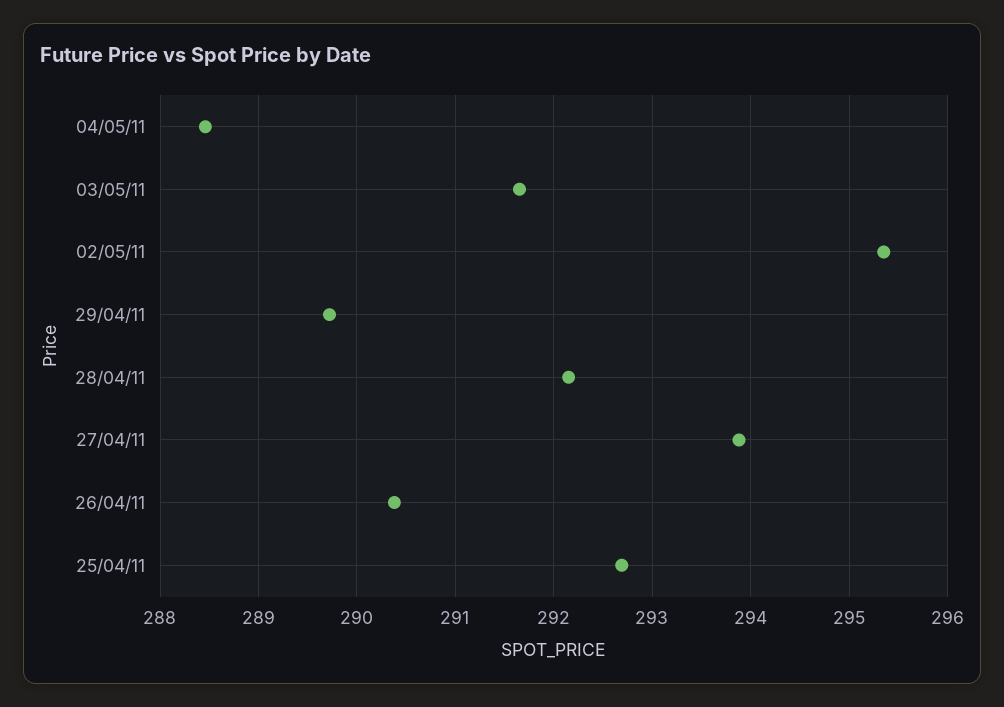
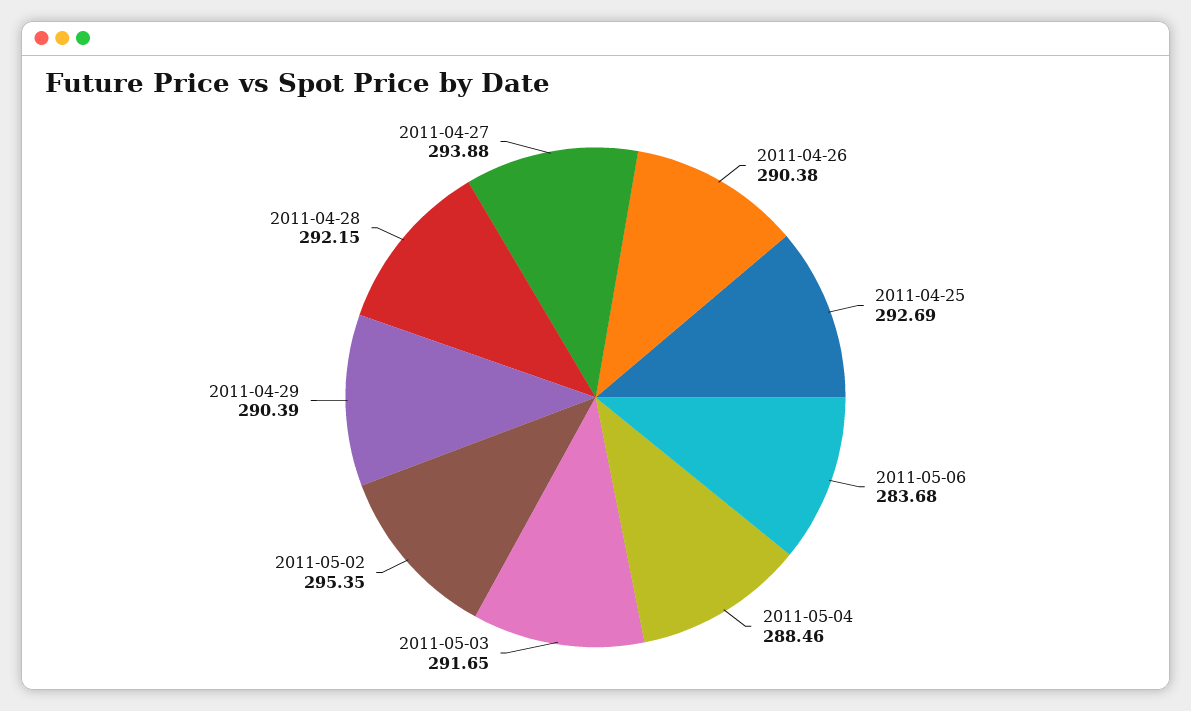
29/04/11: 289.7 -> 290.39
2011-05-06: none -> 283.68

